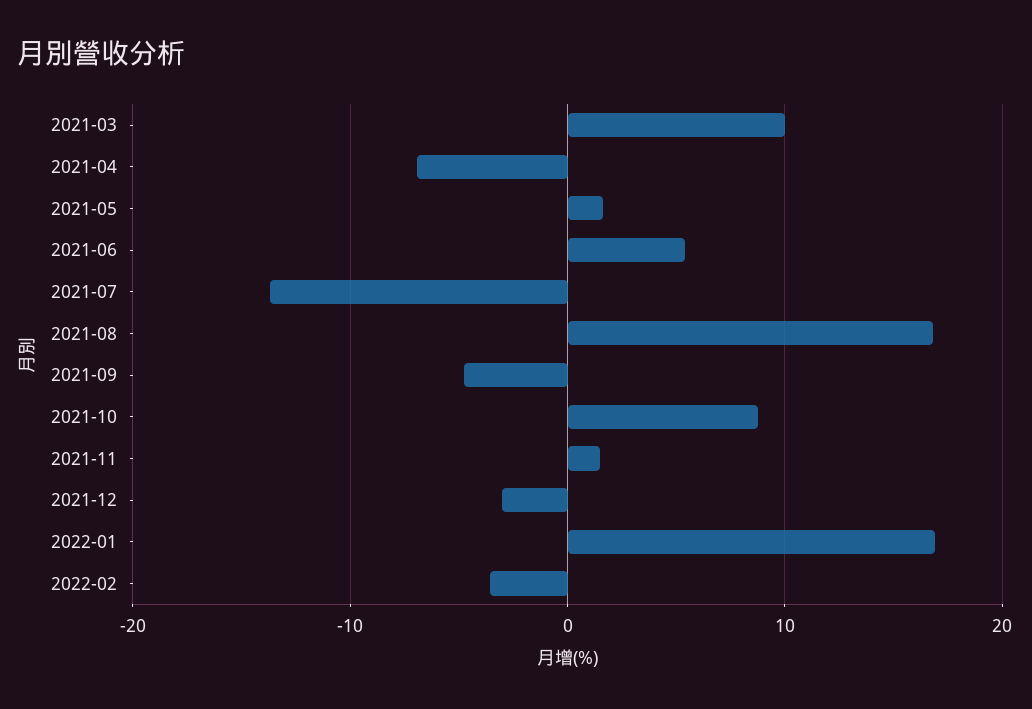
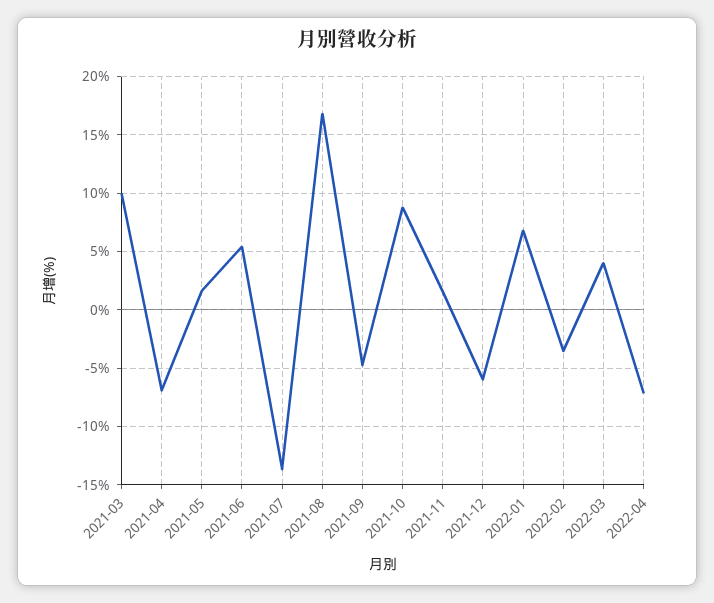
2021-12: -3 -> -6
2022-01: 17 -> 7
2022-03: none -> 4
2022-04: none -> -7

